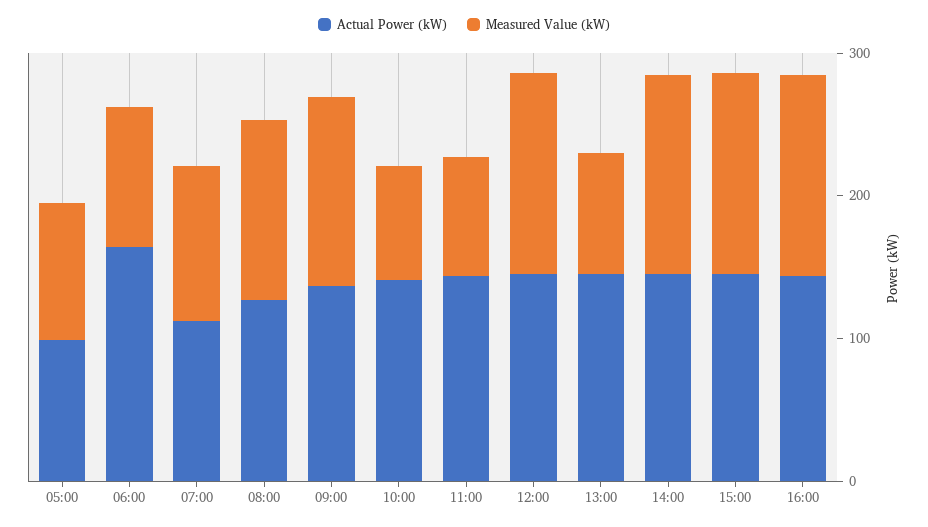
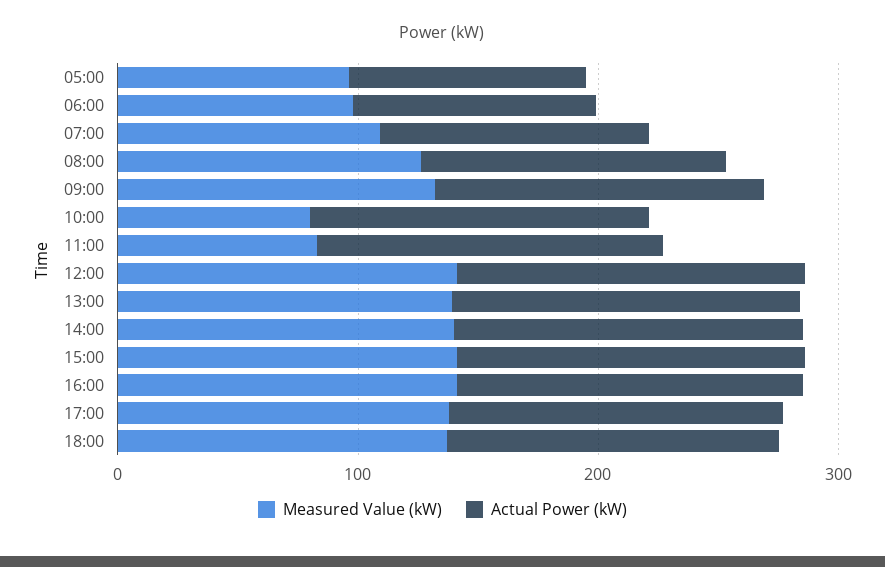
Actual Power (kW), 06:00: 160 -> 100
Measured Value (kW), 13:00: 80 -> 140
Measured Value (kW), 17:00: none -> 140
Actual Power (kW), 17:00: none -> 140
Measured Value (kW), 18:00: none -> 140
Actual Power (kW), 18:00: none -> 140

